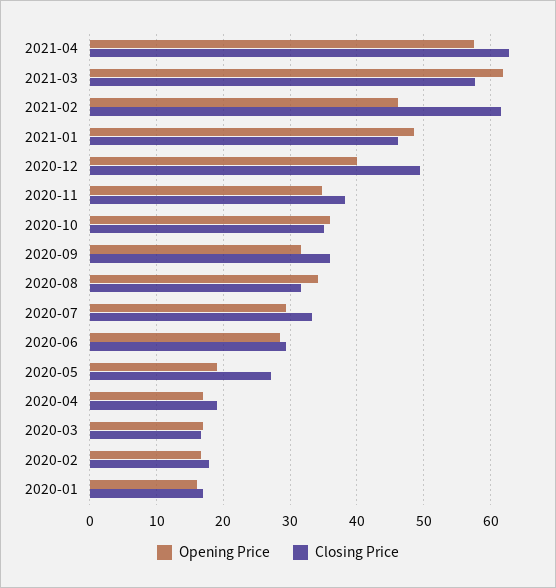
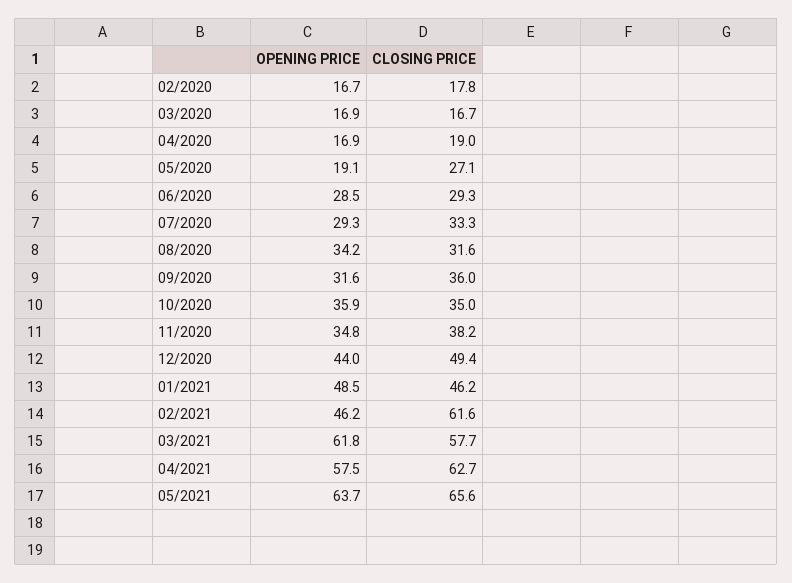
Opening Price, 2020-12: 40 -> 44
Opening Price, 2020-01: 16 -> none
Closing Price, 2020-01: 17 -> none
Opening Price, 05/2021: none -> 63.7
Closing Price, 05/2021: none -> 65.6

